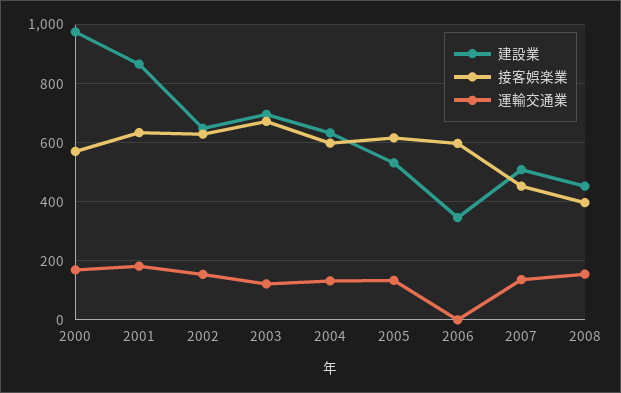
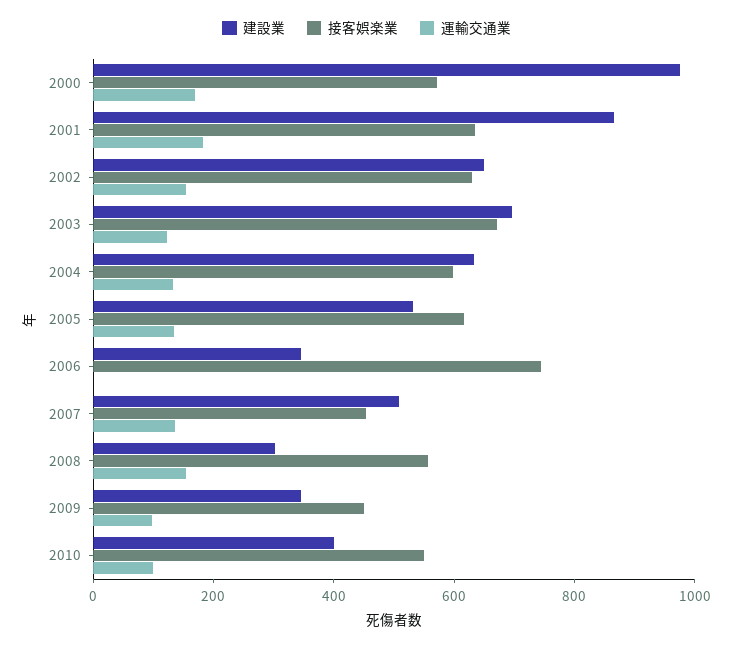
接客娯楽業, 2006: 600 -> 750
建設業, 2008: 450 -> 300
接客娯楽業, 2008: 400 -> 550
建設業, 2009: none -> 350
接客娯楽業, 2009: none -> 450
運輸交通業, 2009: none -> 100
建設業, 2010: none -> 400
接客娯楽業, 2010: none -> 550
運輸交通業, 2010: none -> 100

